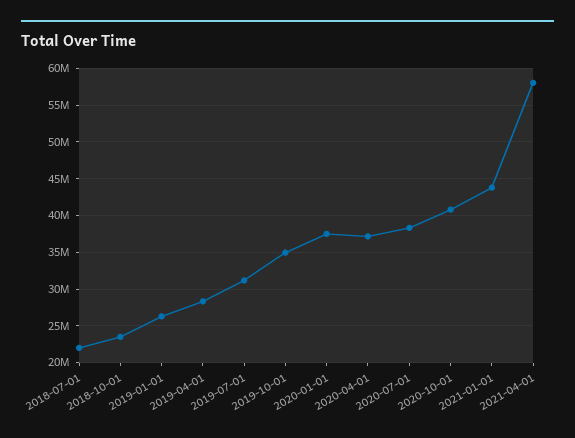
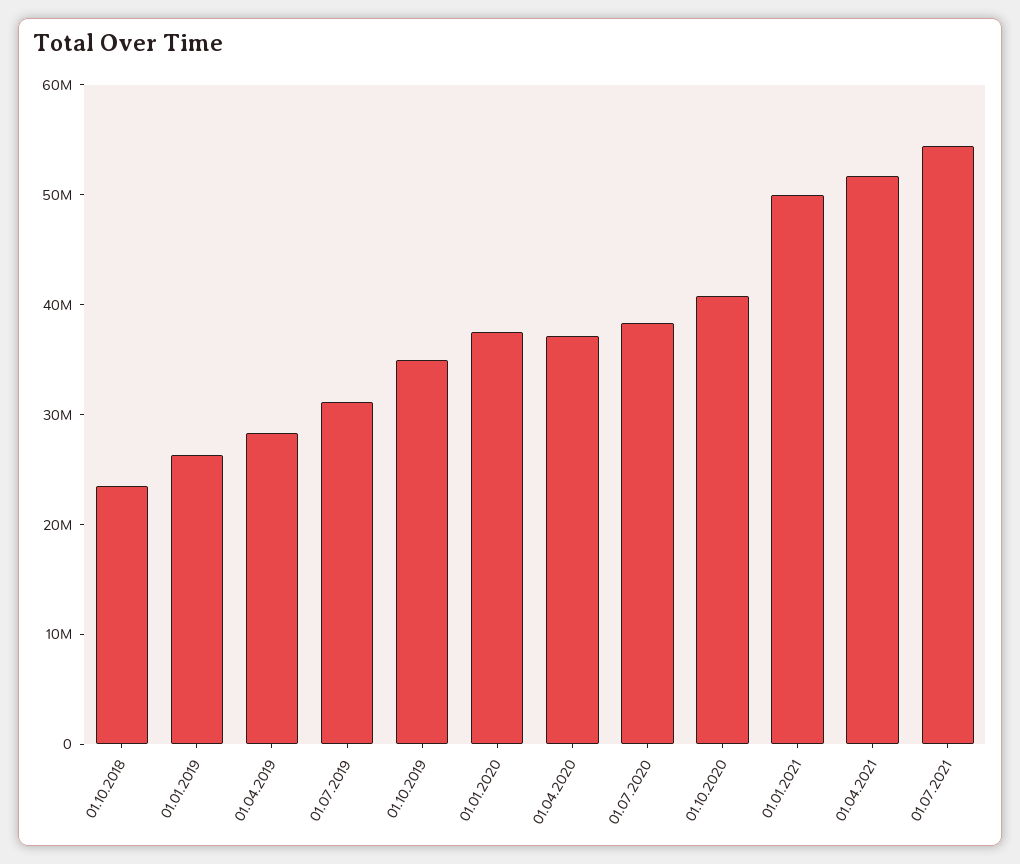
2018-07-01: 22000000 -> none
2021-01-01: 44000000 -> 50000000
2021-04-01: 58000000 -> 52000000
01.07.2021: none -> 54000000

